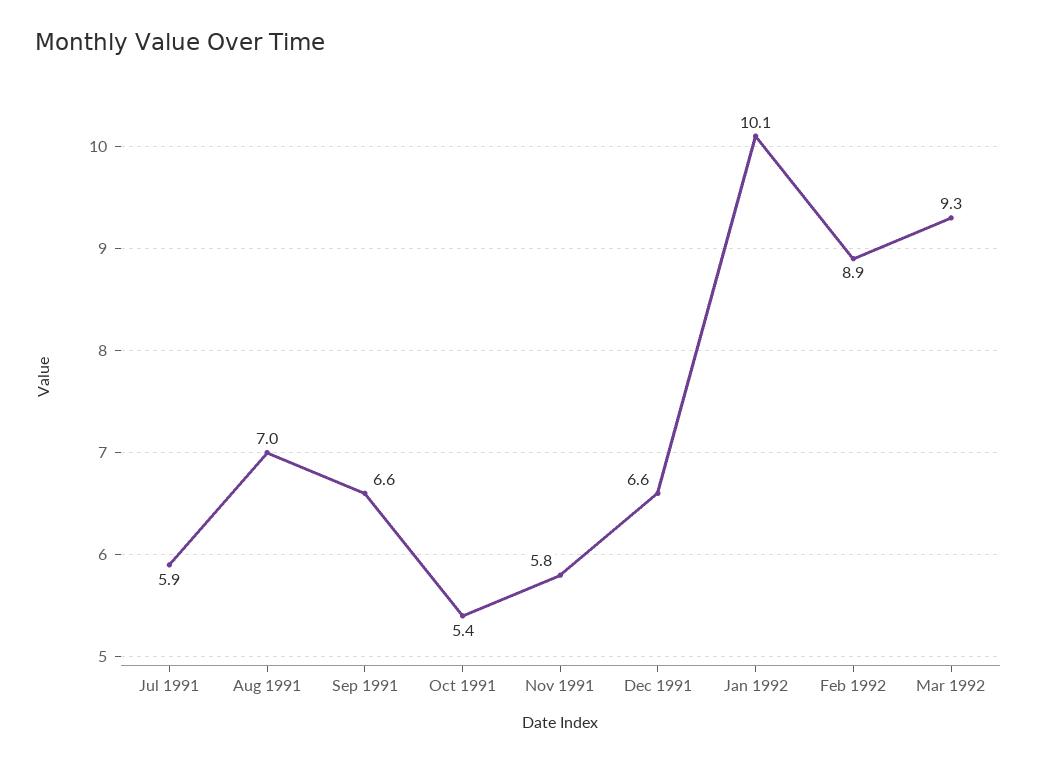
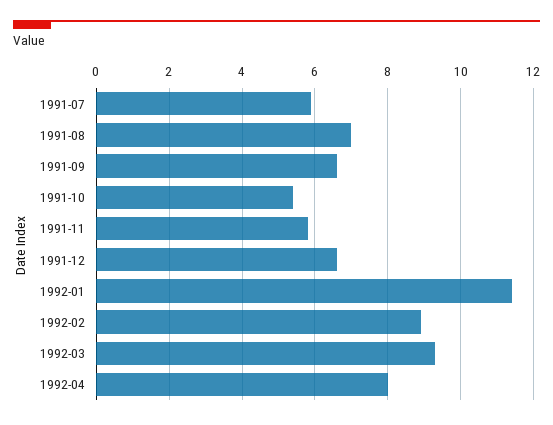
Jan 1992: 10.1 -> 11.5
1992-04: none -> 8

